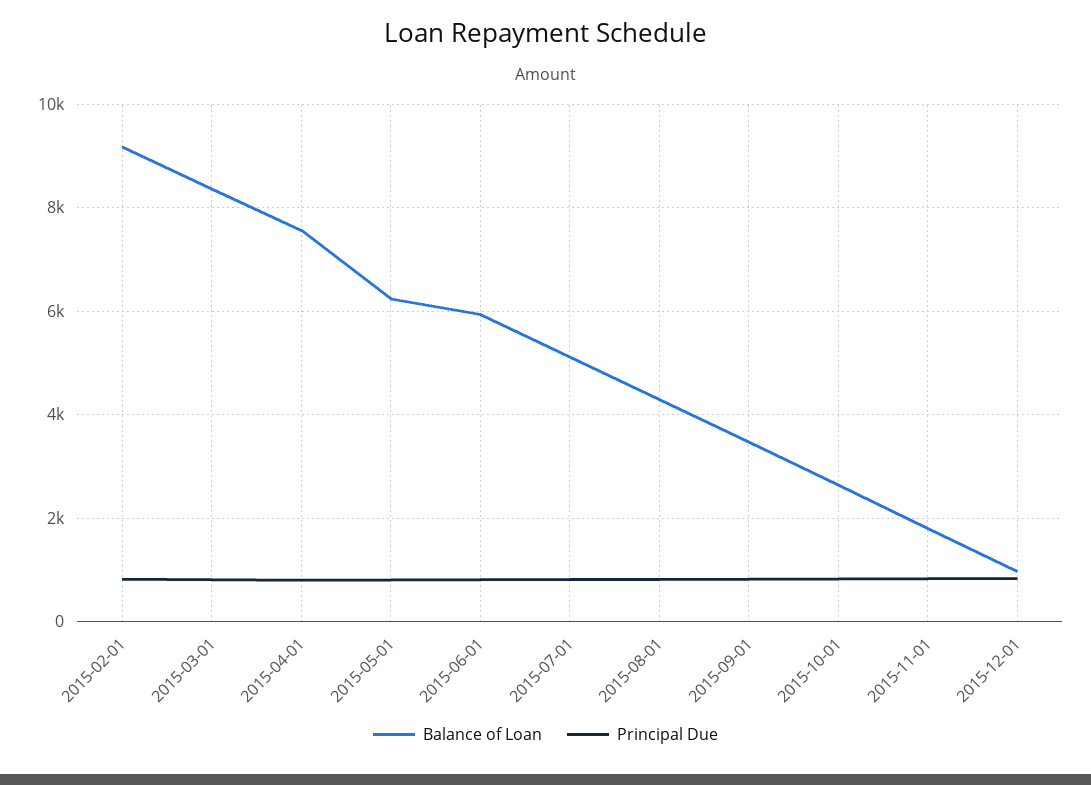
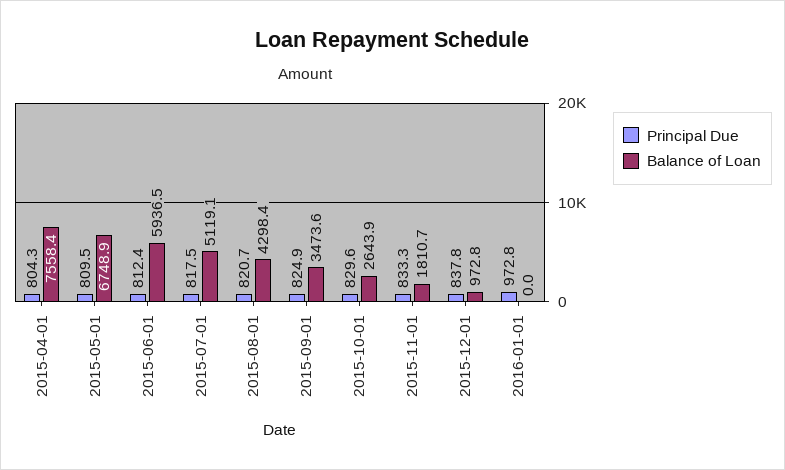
Balance of Loan, 2015-02-01: 9200 -> none
Principal Due, 2015-02-01: 800 -> none
Balance of Loan, 2015-03-01: 8400 -> none
Principal Due, 2015-03-01: 800 -> none
Balance of Loan, 2015-05-01: 6200 -> 6748.9
Principal Due, 2016-01-01: none -> 972.8
Balance of Loan, 2016-01-01: none -> 0

